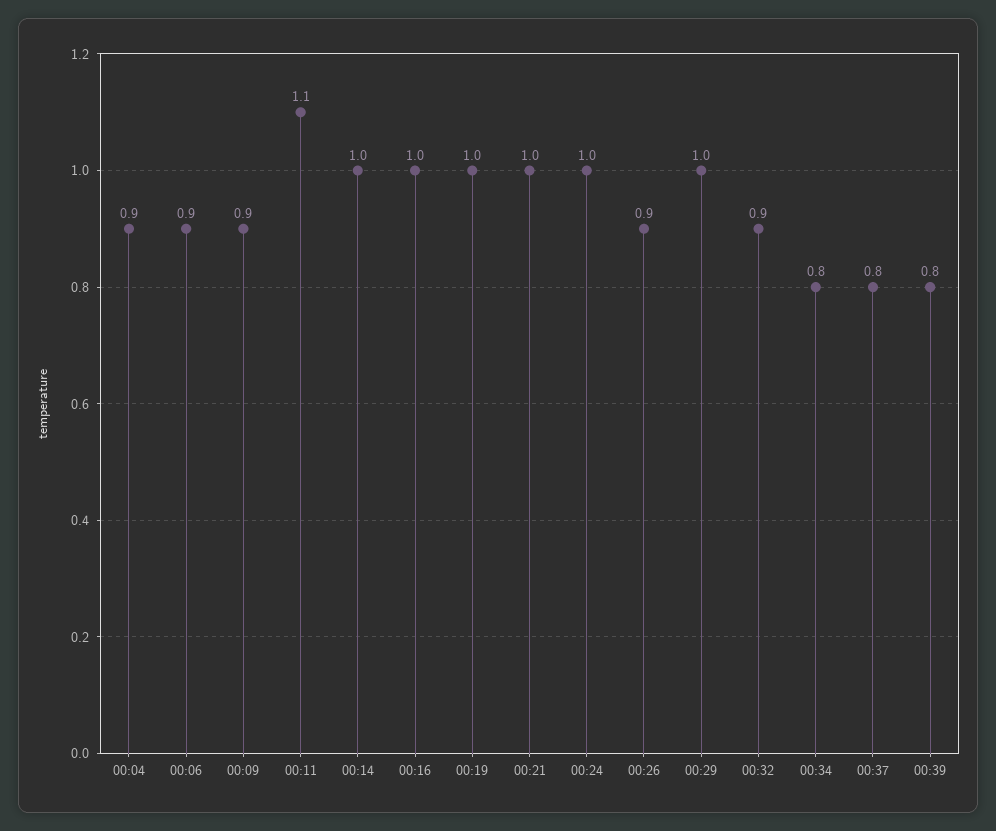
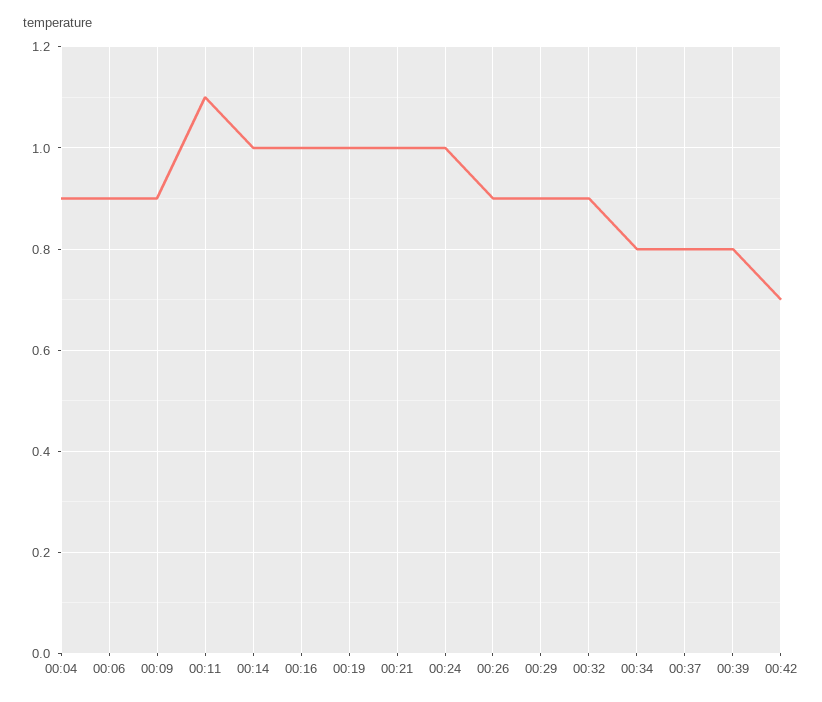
00:29: 1 -> 0.9
00:42: none -> 0.7

